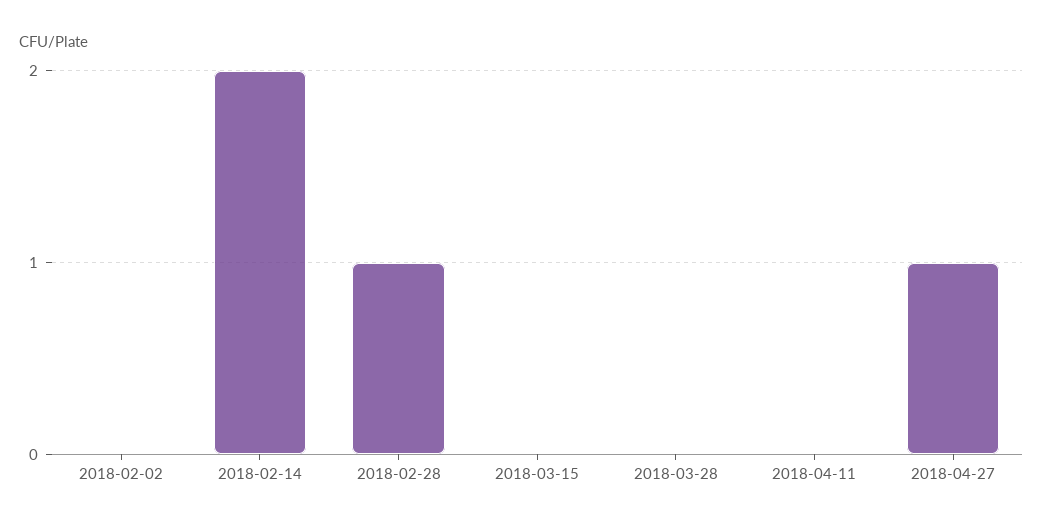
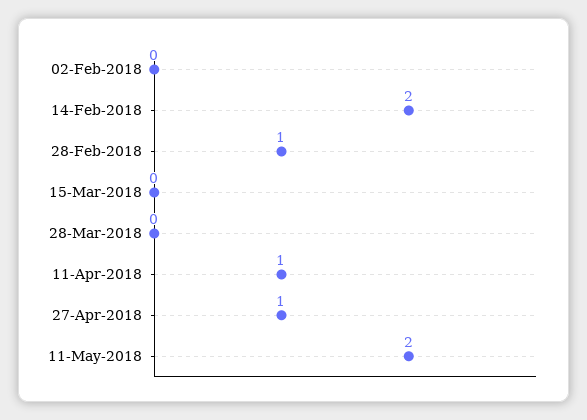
2018-04-11: 0 -> 1
11-May-2018: none -> 2

